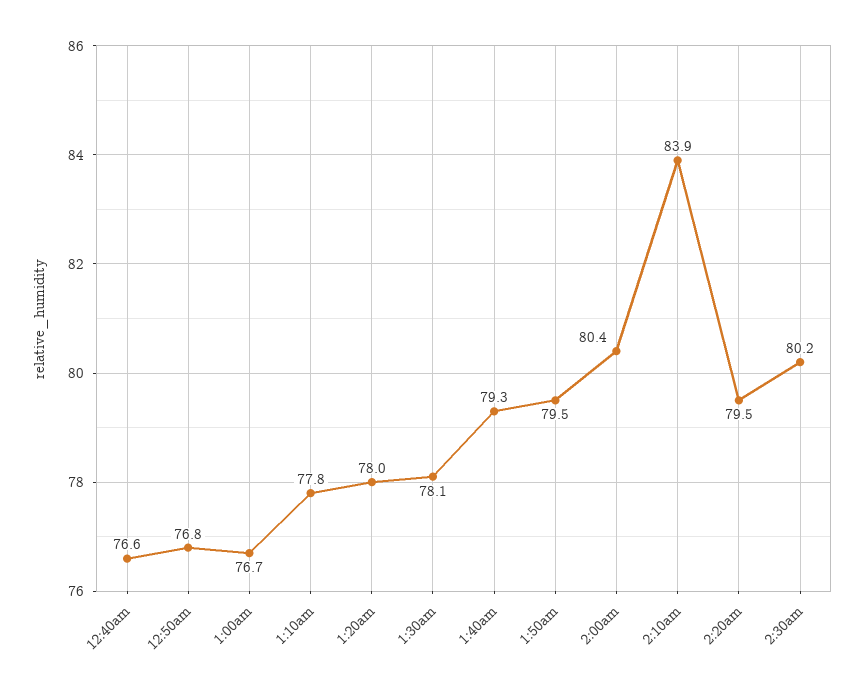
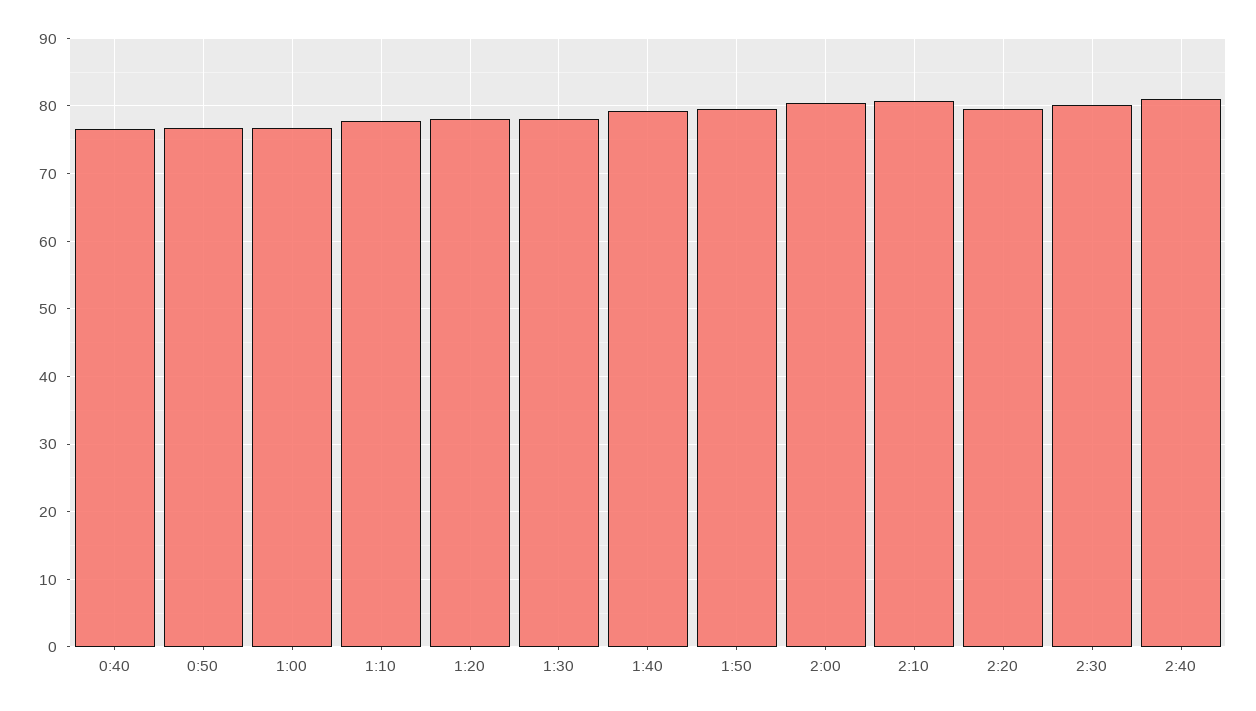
2:10am: 83.9 -> 81
2:40: none -> 81

